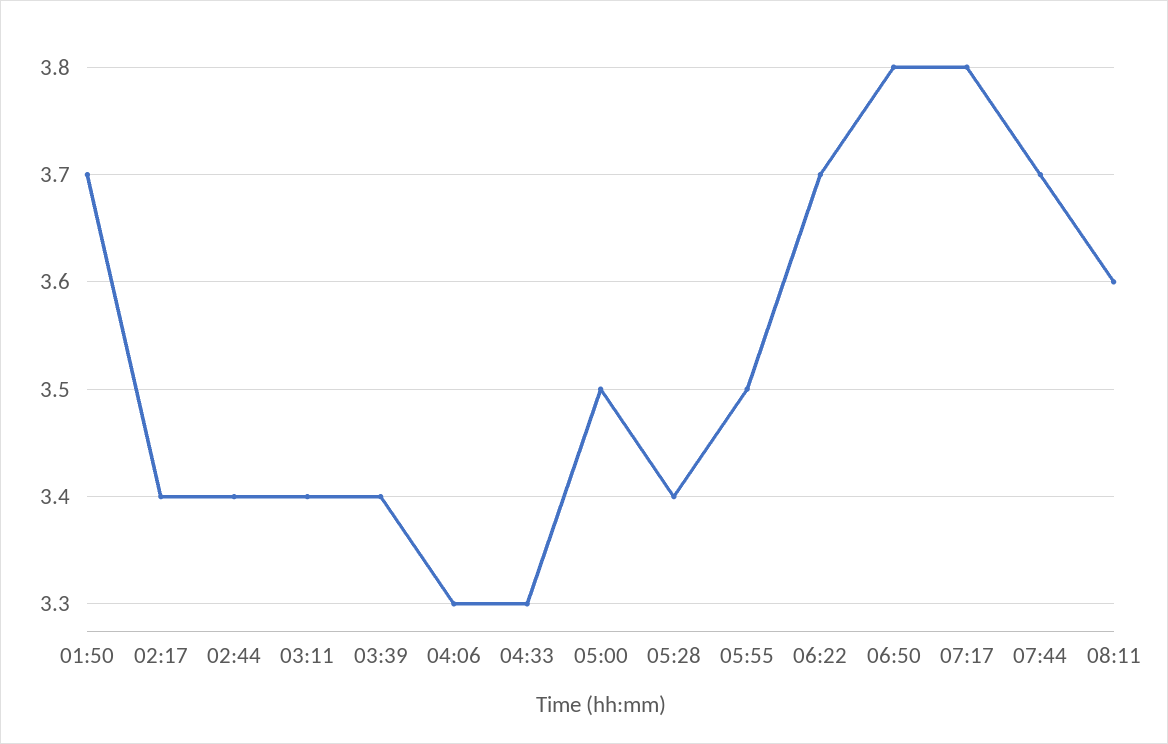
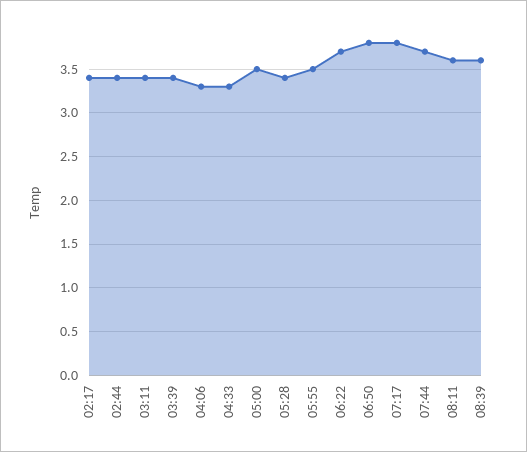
01:50: 3.7 -> none
08:39: none -> 3.6

